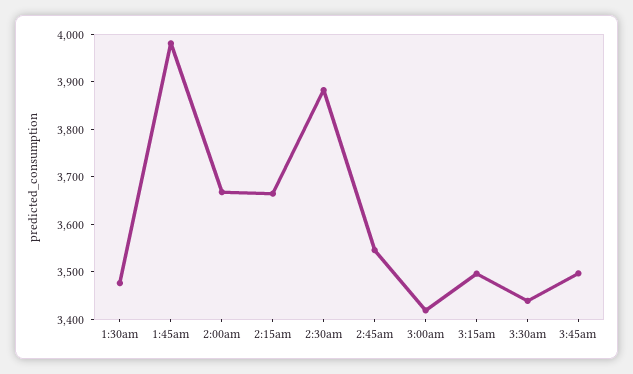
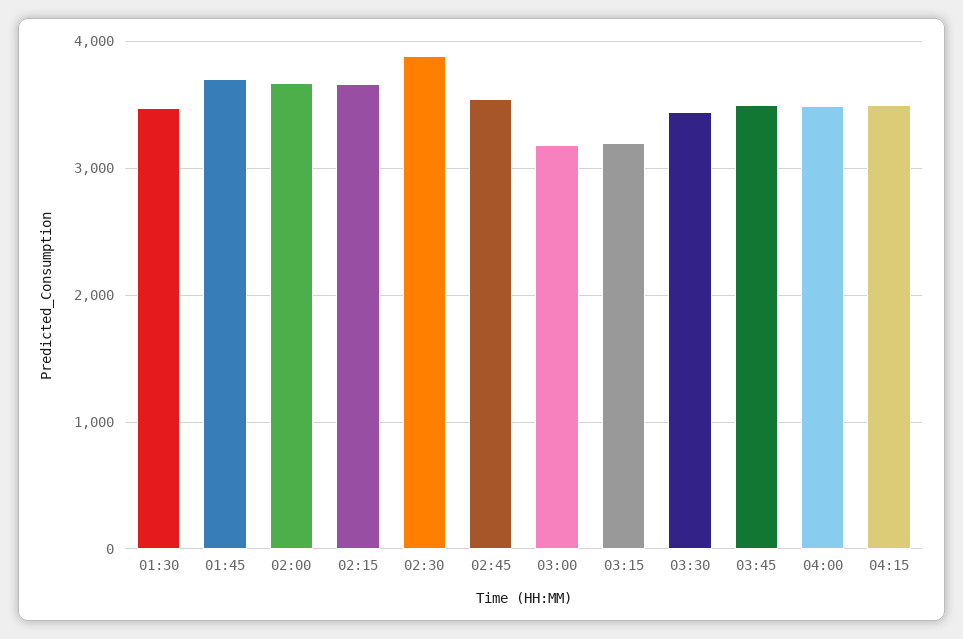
1:45am: 3980 -> 3700
3:00am: 3420 -> 3200
3:15am: 3500 -> 3200
04:00: none -> 3500
04:15: none -> 3500

